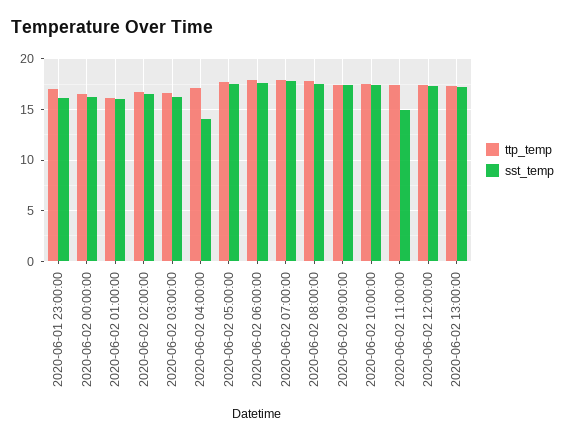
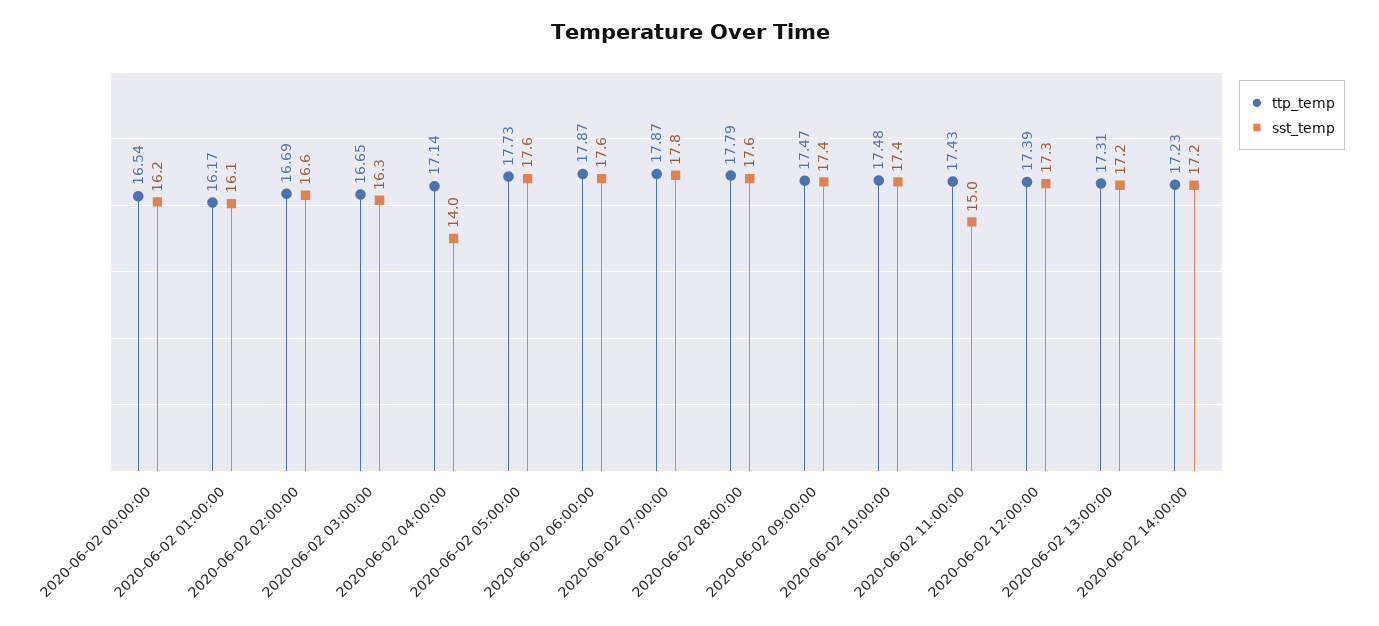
ttp_temp, 2020-06-01 23:00:00: 17 -> none
sst_temp, 2020-06-01 23:00:00: 16 -> none
ttp_temp, 2020-06-02 14:00:00: none -> 17.23
sst_temp, 2020-06-02 14:00:00: none -> 17.2

